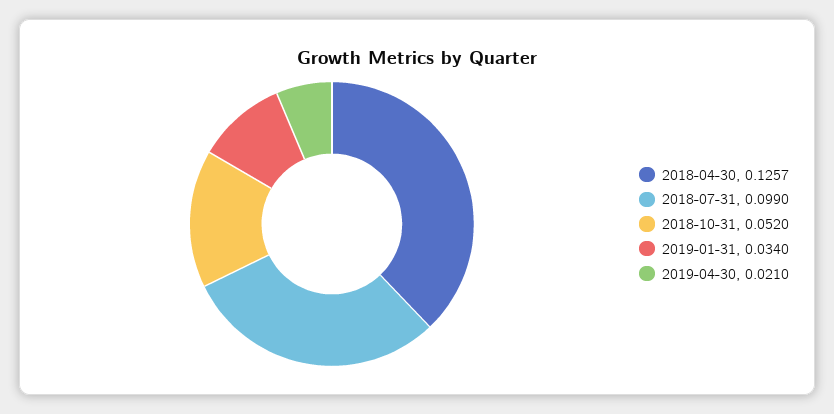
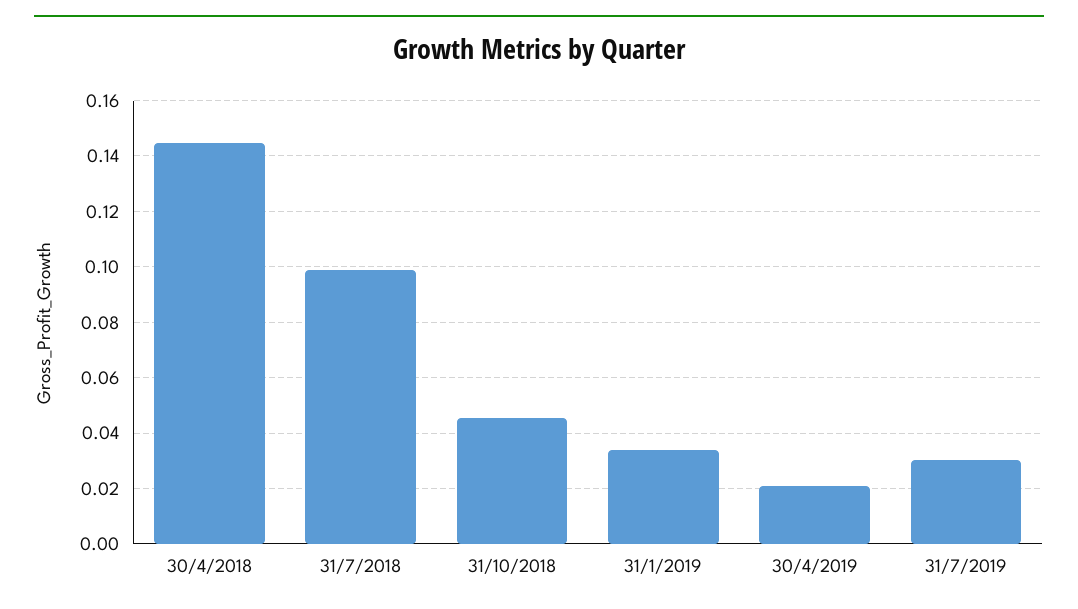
2018-04-30: 0.1257 -> 0.145
2018-10-31: 0.052 -> 0.045
31/7/2019: none -> 0.03

